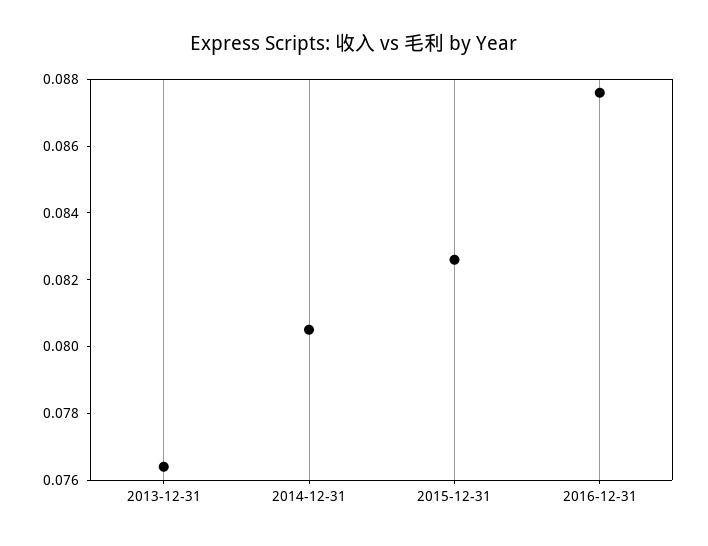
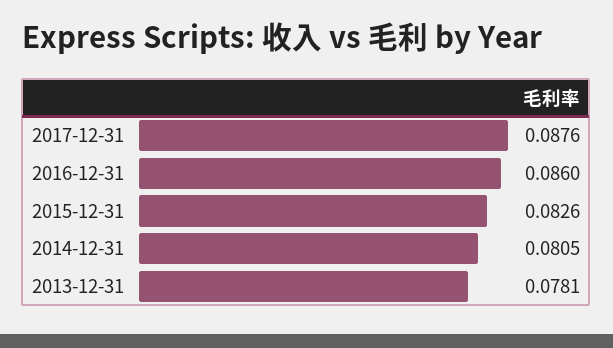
2013-12-31: 0.0765 -> 0.0781
2016-12-31: 0.0875 -> 0.086
2017-12-31: none -> 0.0876

